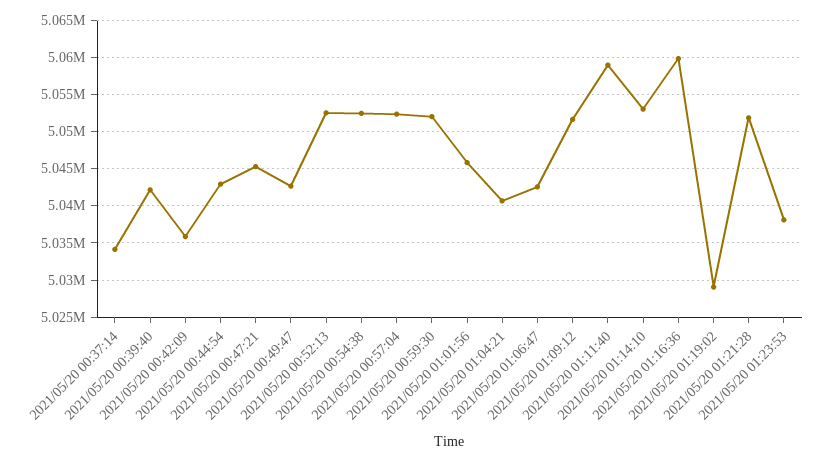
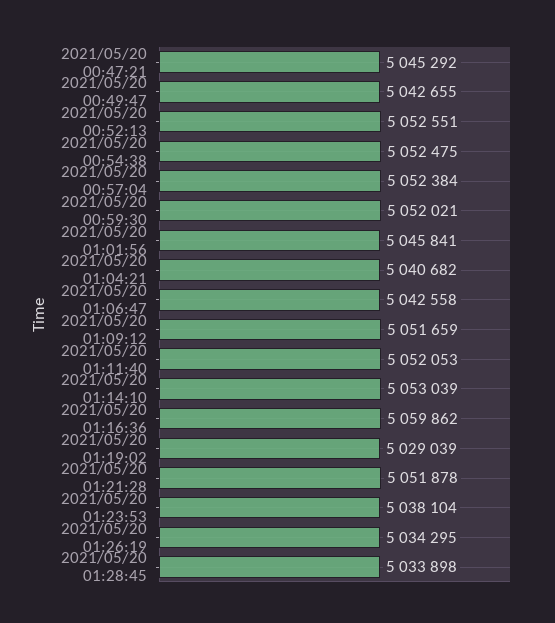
2021/05/20 00:37:14: 5034000 -> none
2021/05/20 00:39:40: 5042000 -> none
2021/05/20 00:42:09: 5036000 -> none
2021/05/20 00:44:54: 5043000 -> none
2021/05/20 01:11:40: 5059000 -> 5052053
2021/05/20 01:26:19: none -> 5034295
2021/05/20 01:28:45: none -> 5033898

